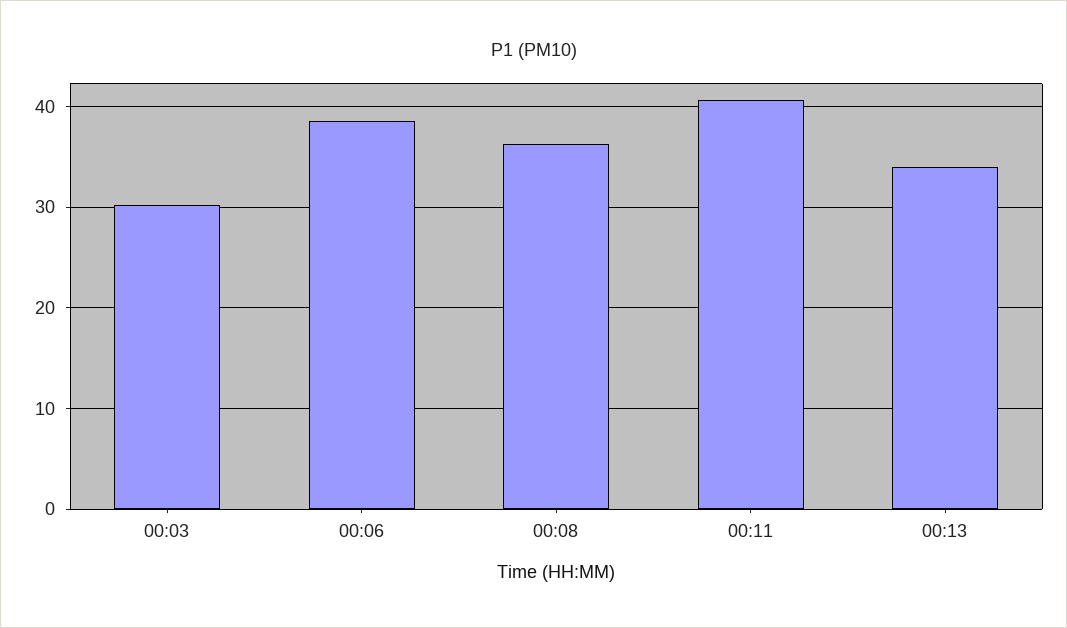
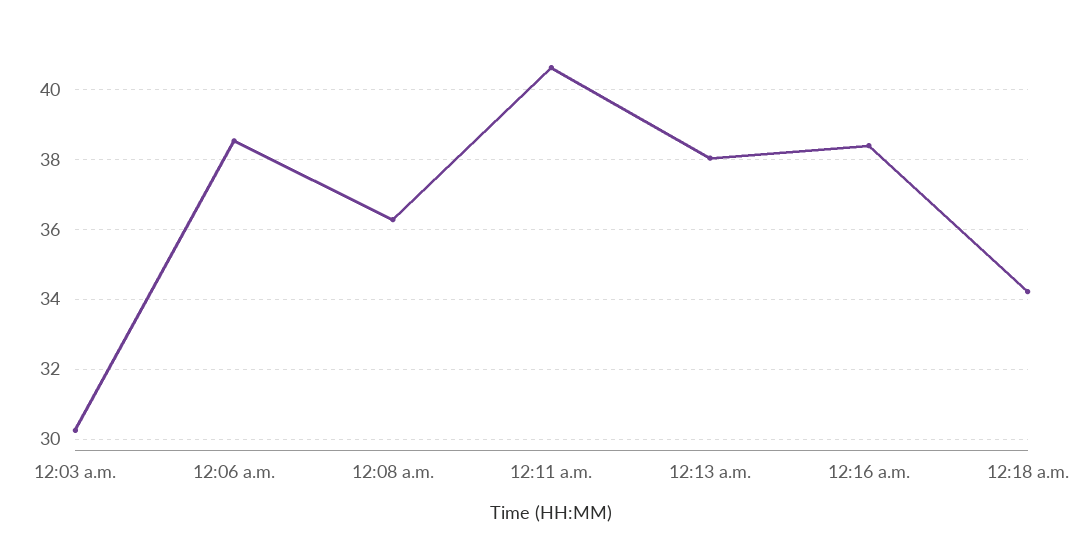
00:13: 34 -> 38
12:16 a.m.: none -> 38.4
12:18 a.m.: none -> 34.2

